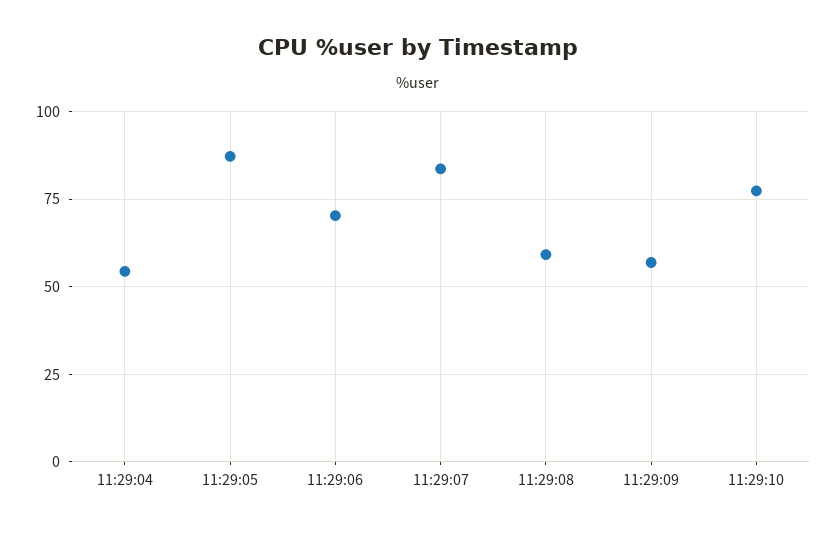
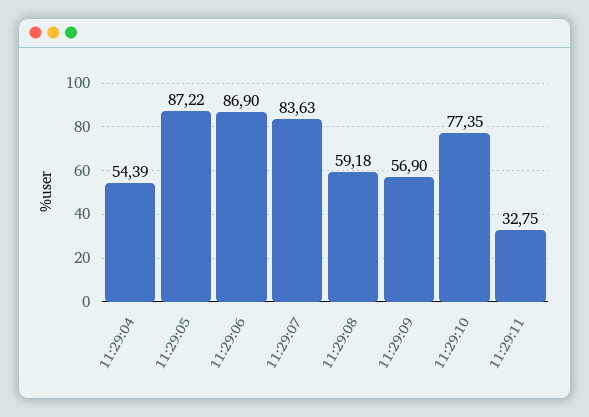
11:29:06: 70 -> 86.9
11:29:11: none -> 32.75

